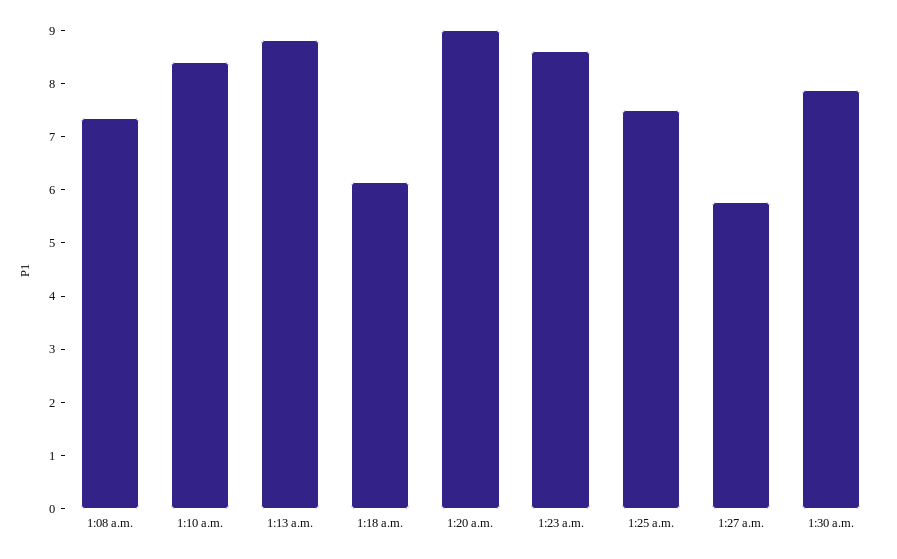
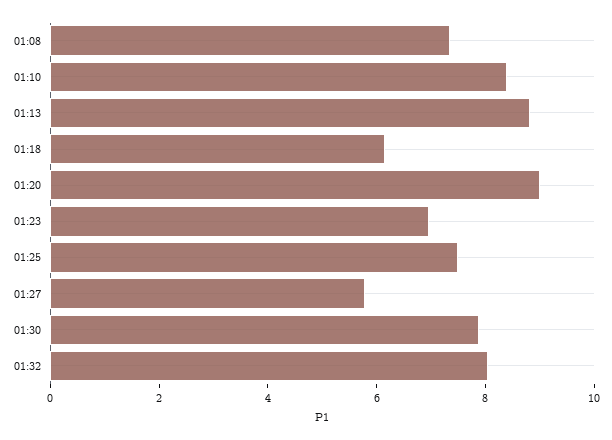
1:23 a.m.: 8.6 -> 7
01:32: none -> 8

